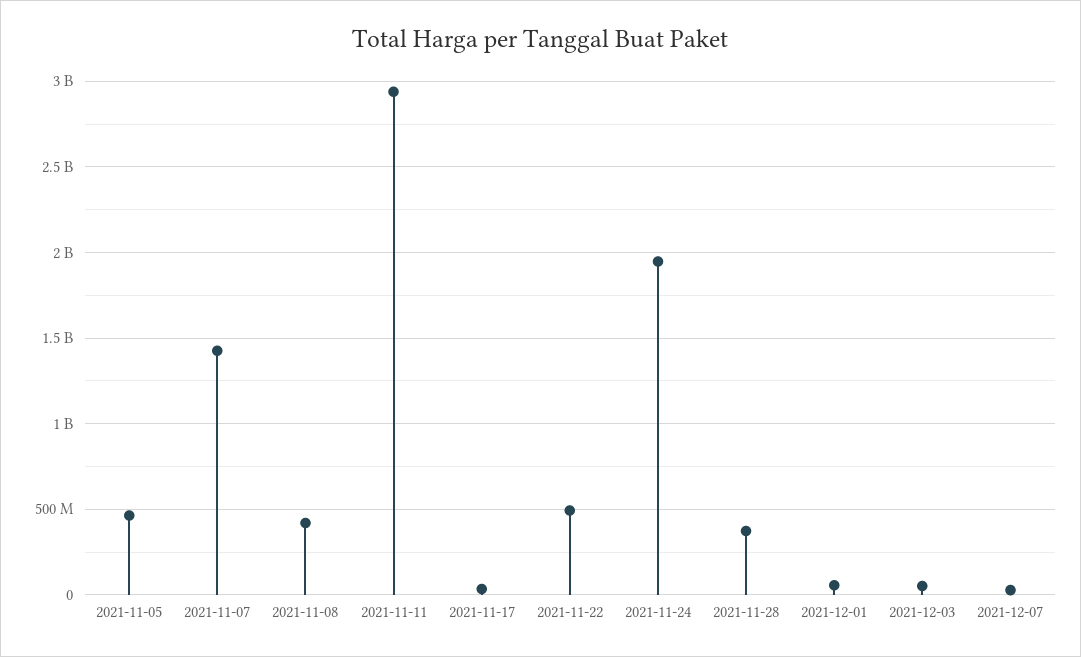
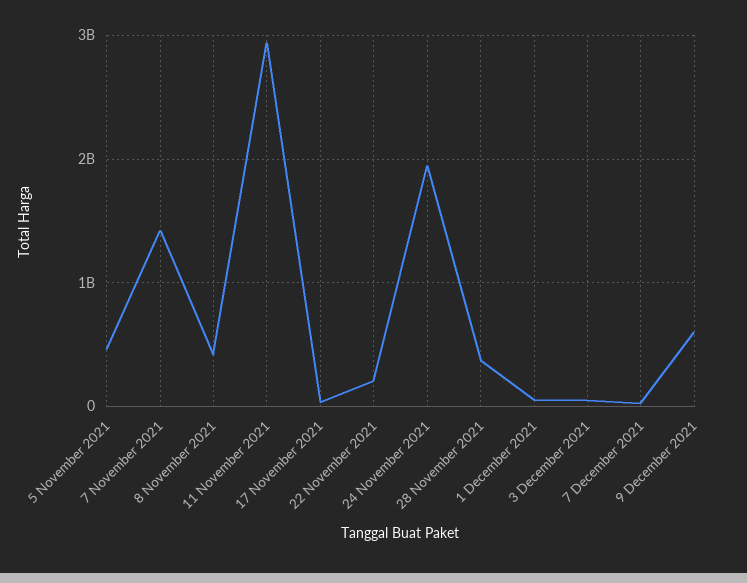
2021-11-22: 500000000 -> 200000000
9 December 2021: none -> 600000000

